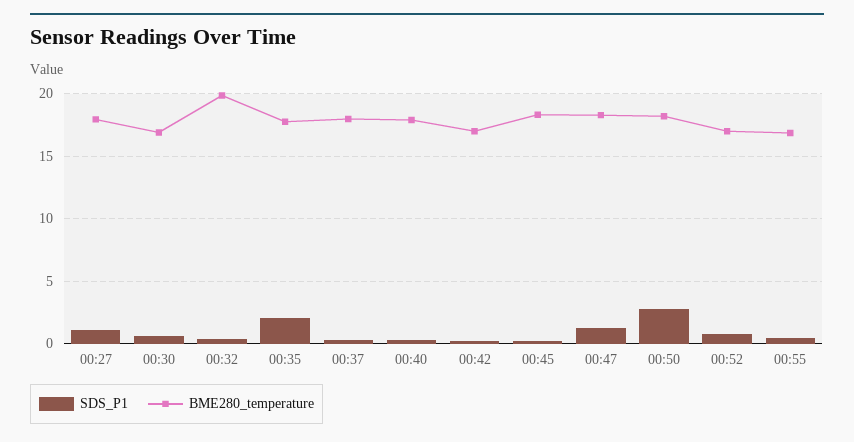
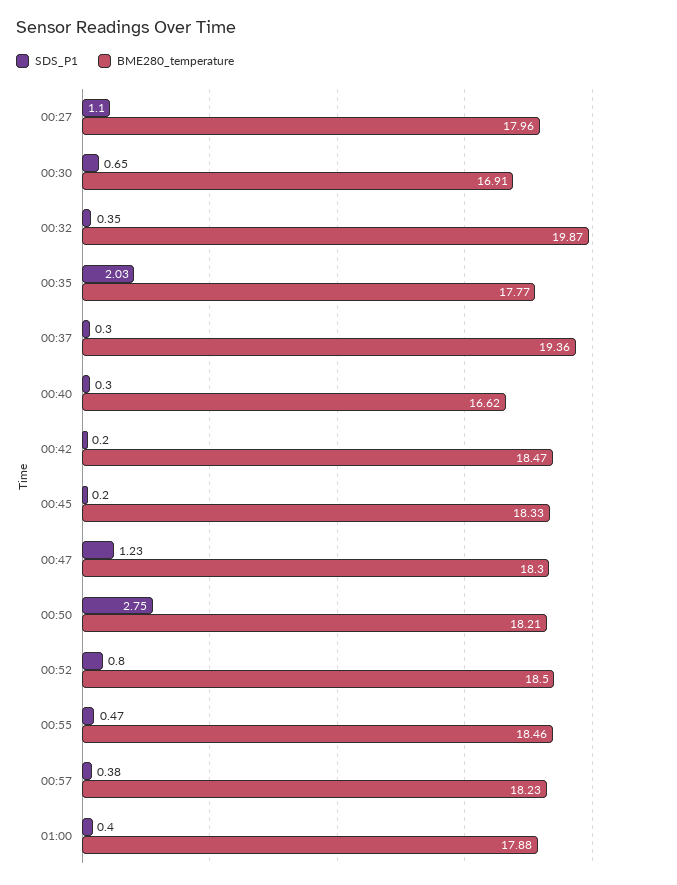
BME280_temperature, 00:37: 18 -> 19.36
BME280_temperature, 00:40: 18 -> 16.62
BME280_temperature, 00:42: 17 -> 18.47
BME280_temperature, 00:52: 17 -> 18.5
BME280_temperature, 00:55: 17 -> 18.46
SDS_P1, 00:57: none -> 0.38
BME280_temperature, 00:57: none -> 18.23
SDS_P1, 01:00: none -> 0.4
BME280_temperature, 01:00: none -> 17.88

